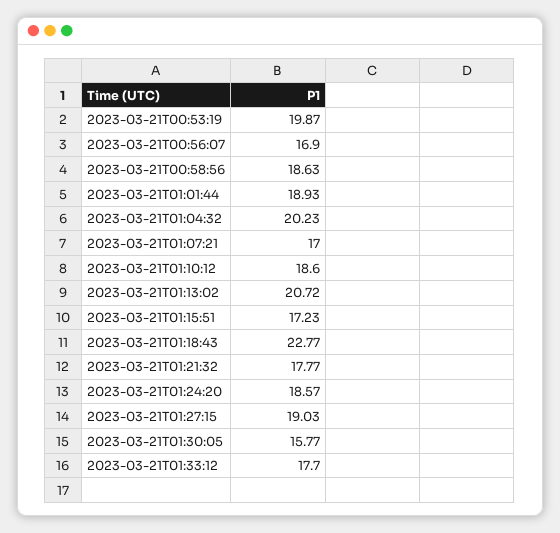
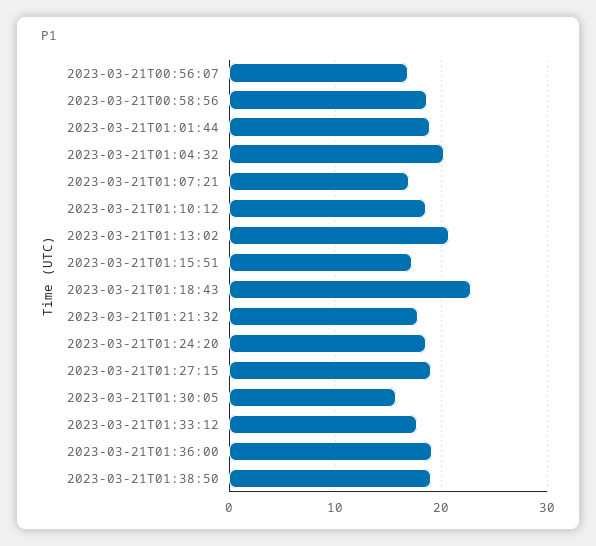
2023-03-21T00:53:19: 19.87 -> none
2023-03-21T01:36:00: none -> 19
2023-03-21T01:38:50: none -> 19

